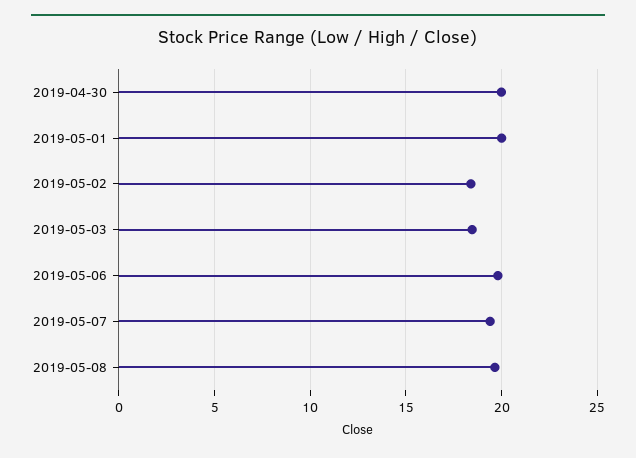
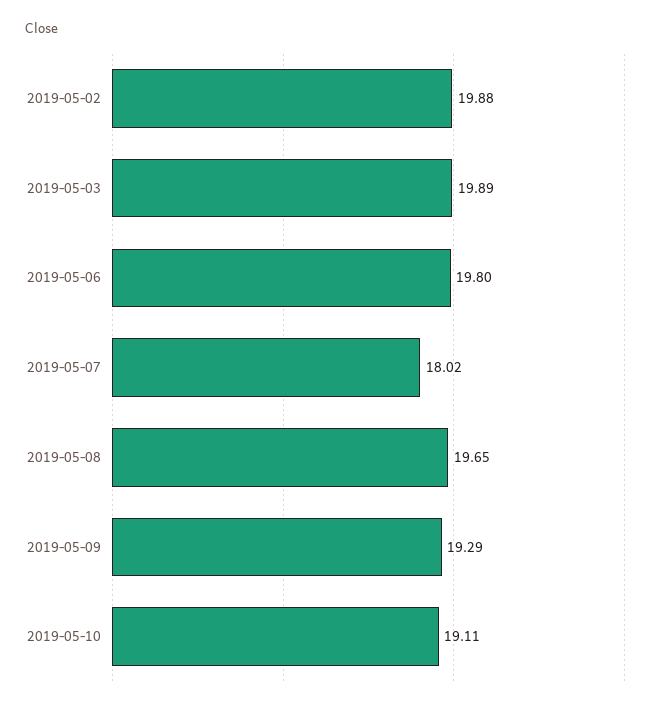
2019-04-30: 20 -> none
2019-05-01: 20 -> none
2019-05-02: 18.5 -> 19.88
2019-05-03: 18.5 -> 19.89
2019-05-07: 19.5 -> 18.02
2019-05-09: none -> 19.29
2019-05-10: none -> 19.11

